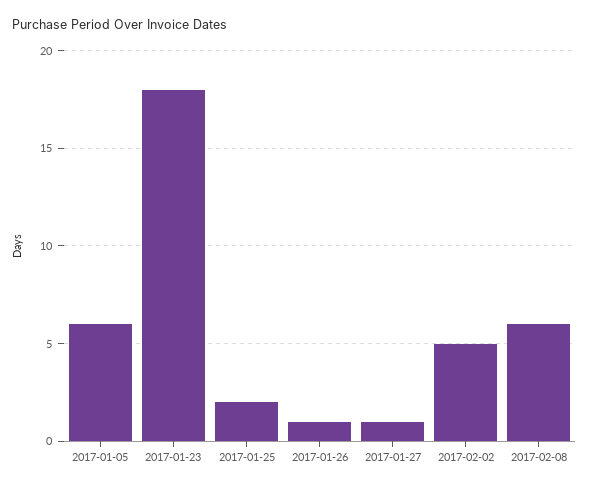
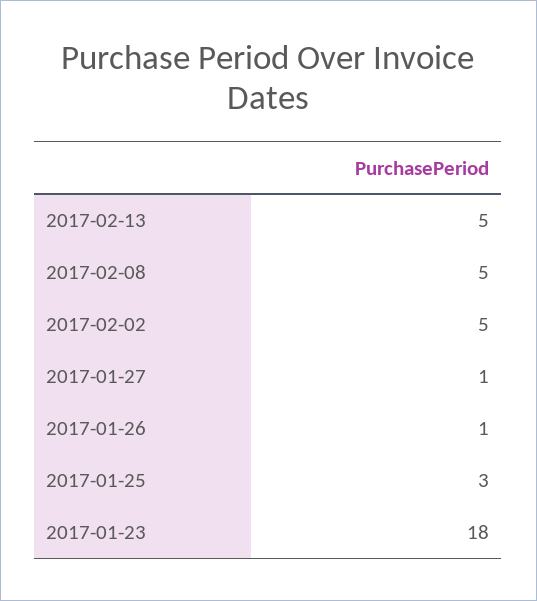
2017-01-05: 6 -> none
2017-01-25: 2 -> 3
2017-02-08: 6 -> 5
2017-02-13: none -> 5

